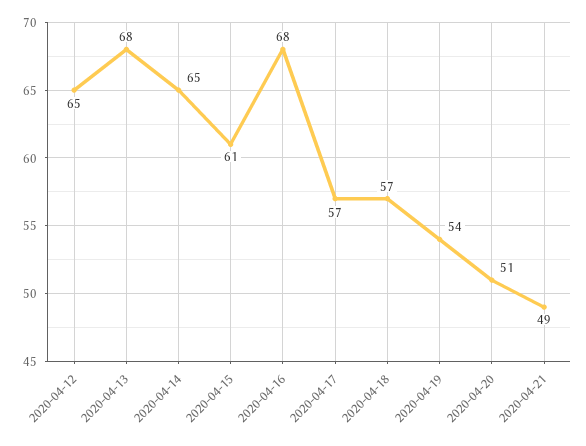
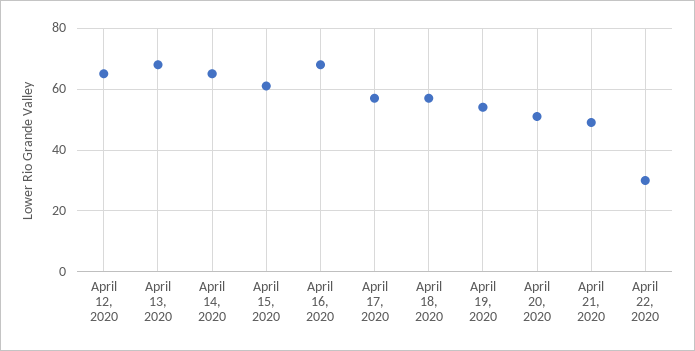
April 22, 2020: none -> 30

